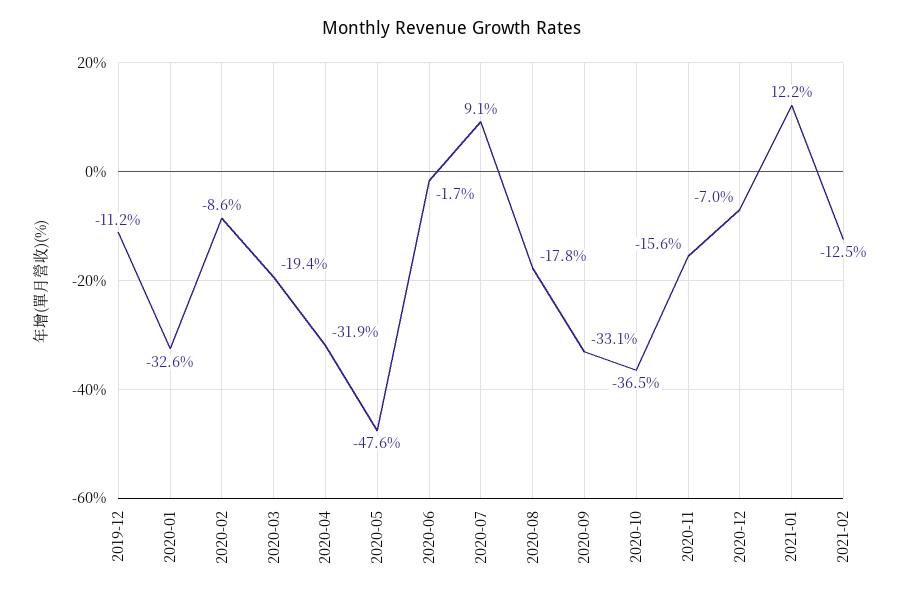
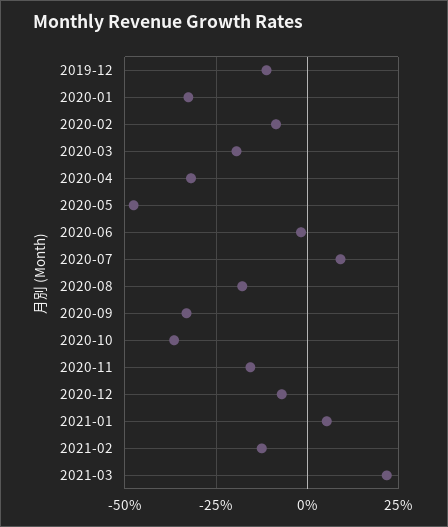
2021-01: 12.2 -> 5
2021-03: none -> 22.5

